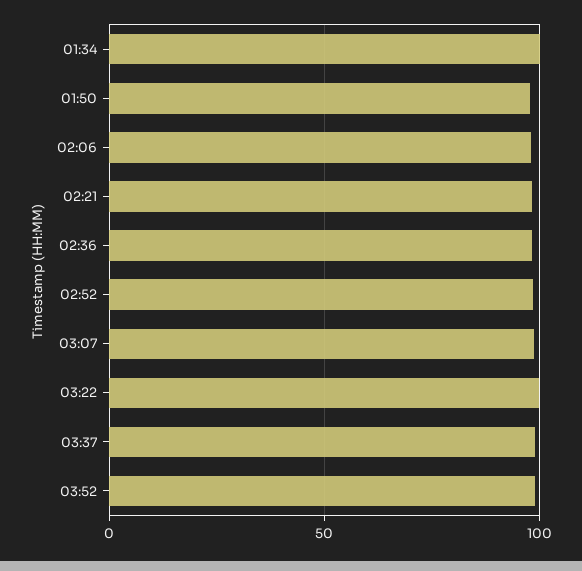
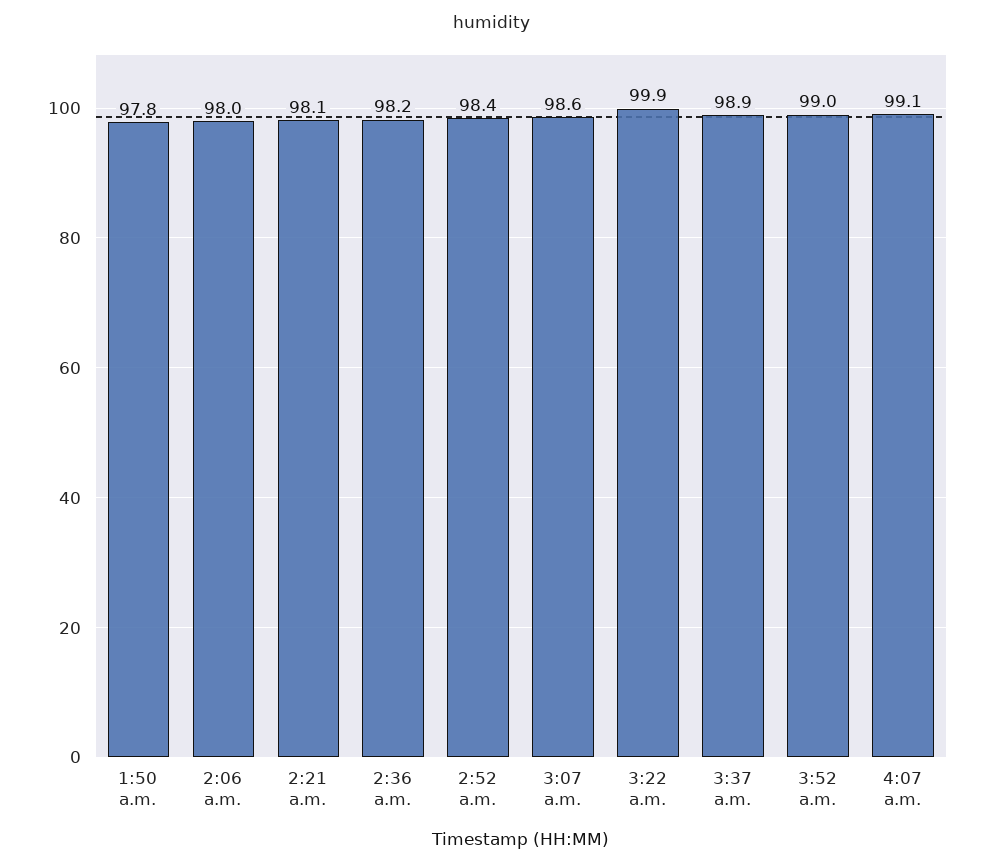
01:34: 100 -> none
4:07 a.m.: none -> 99.1

